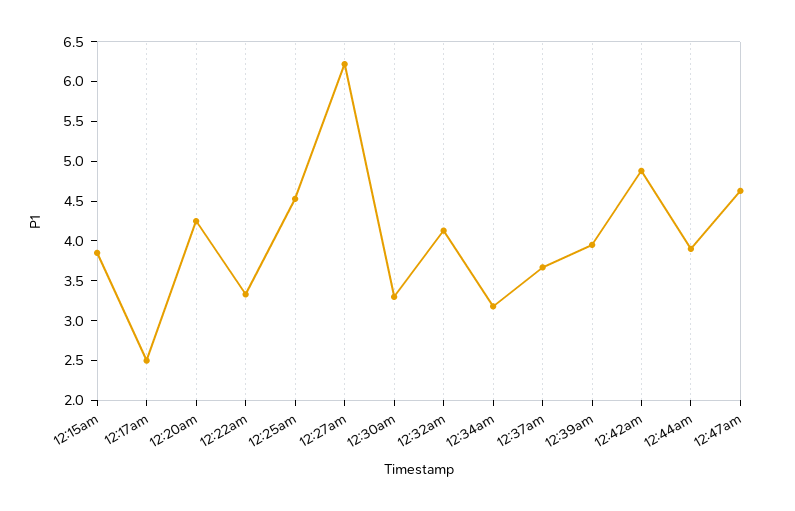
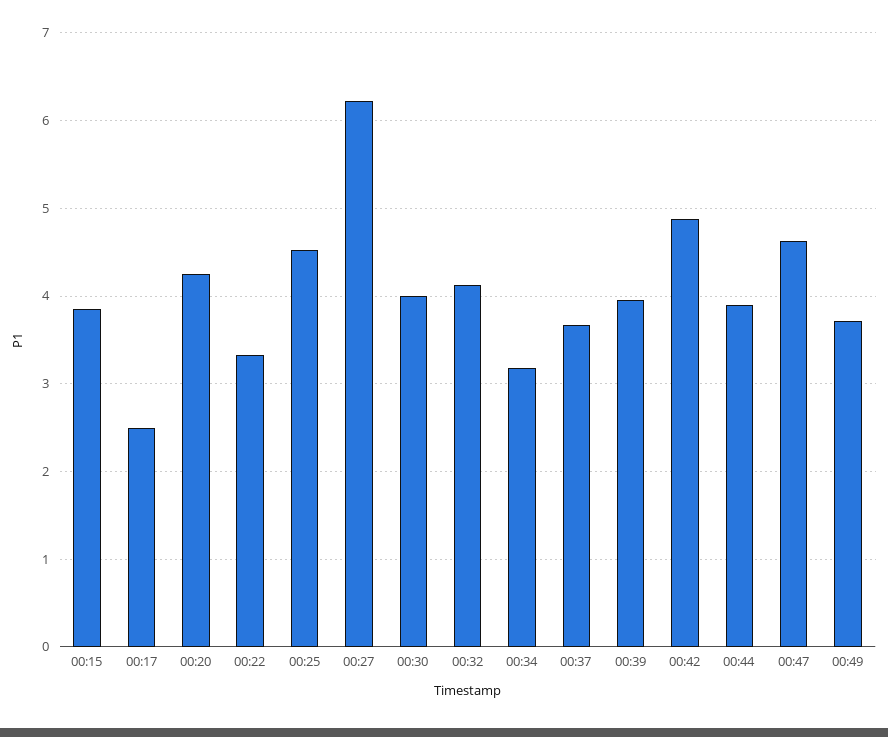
12:30am: 3.25 -> 4
00:49: none -> 3.7

